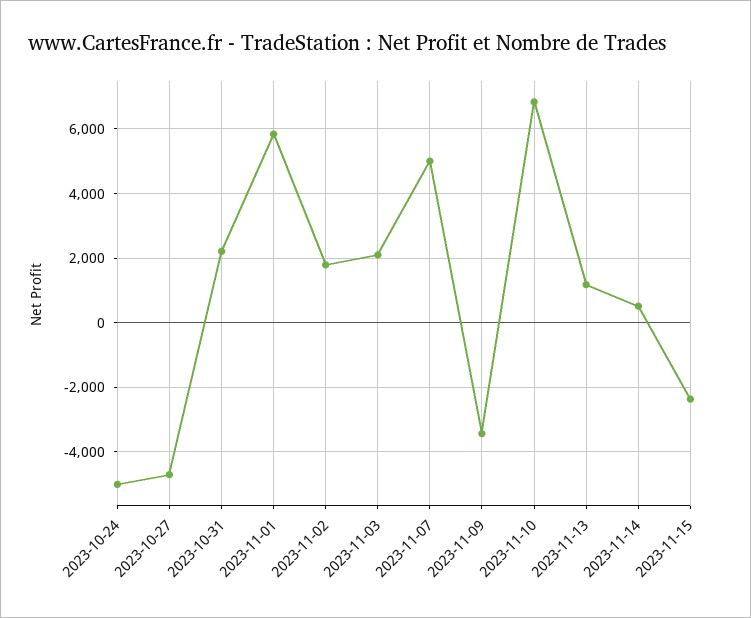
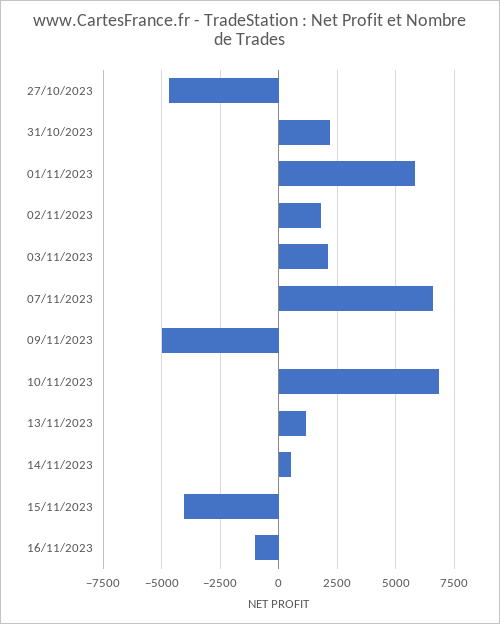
2023-10-24: -5000 -> none
2023-11-07: 5000 -> 6500
2023-11-09: -3400 -> -5000
2023-11-15: -2400 -> -4000
16/11/2023: none -> -1000

